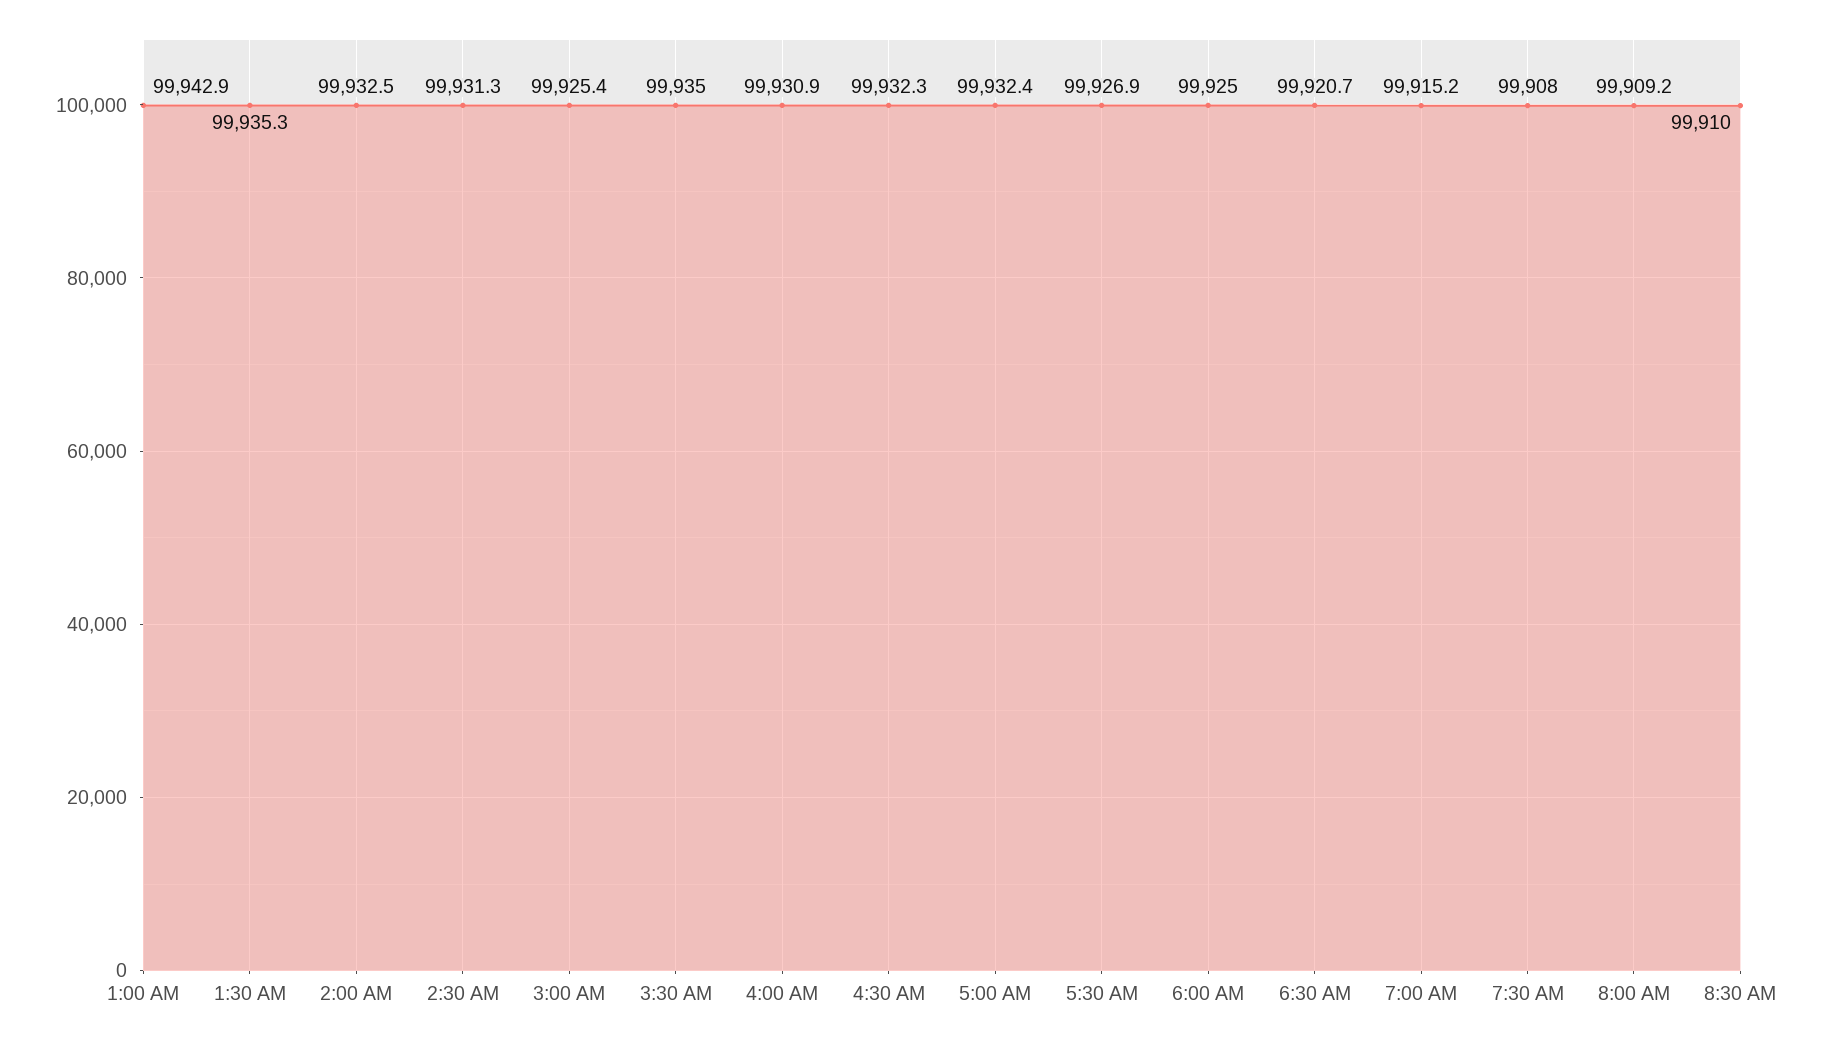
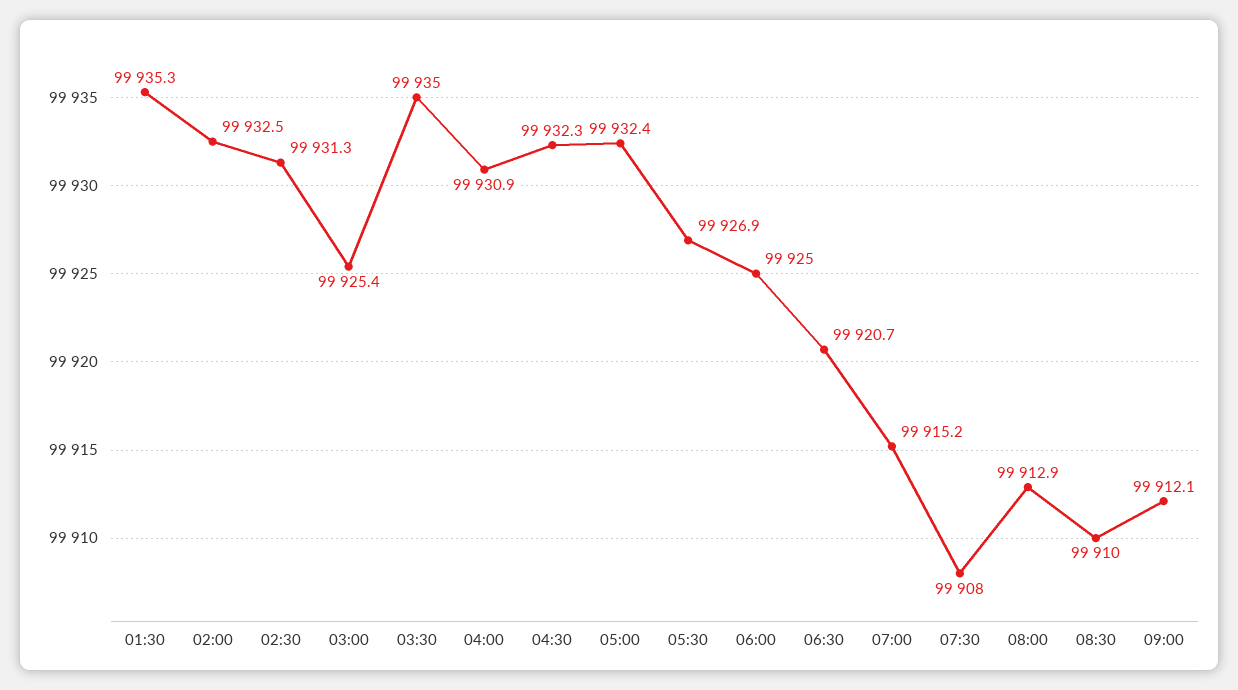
1:00 AM: 99942.9 -> none
8:00 AM: 99909.2 -> 99912.9
09:00: none -> 99912.1

